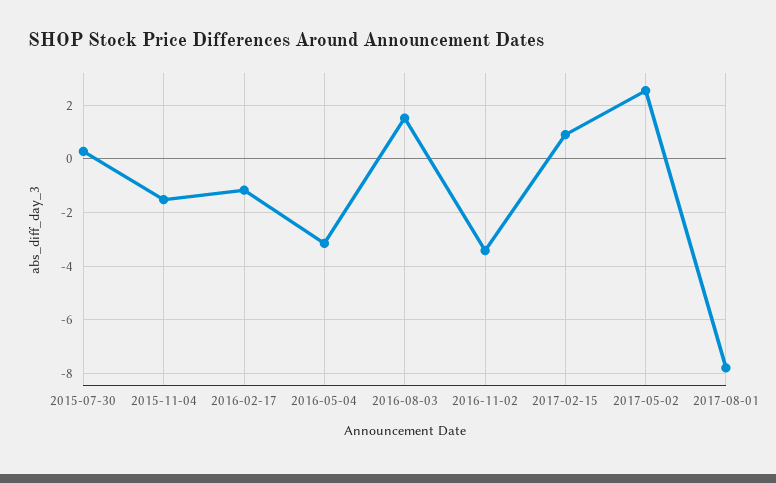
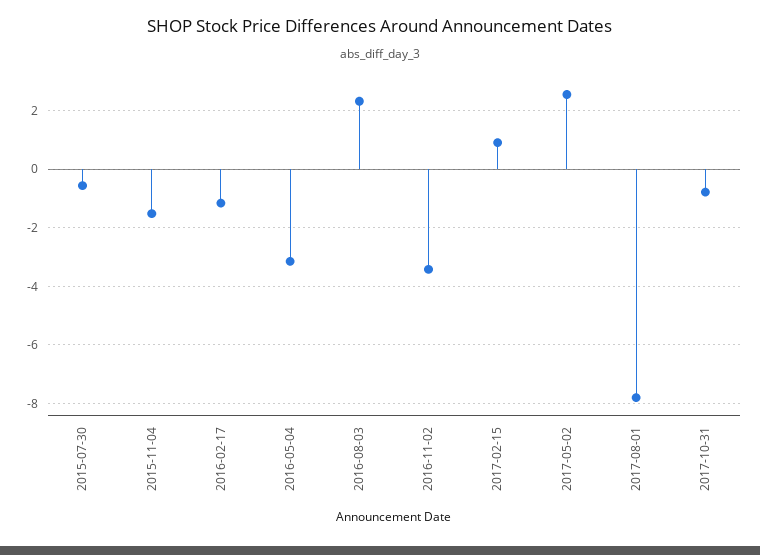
2015-07-30: 0.25 -> -0.5
2016-08-03: 1.5 -> 2.25
2017-10-31: none -> -0.75

